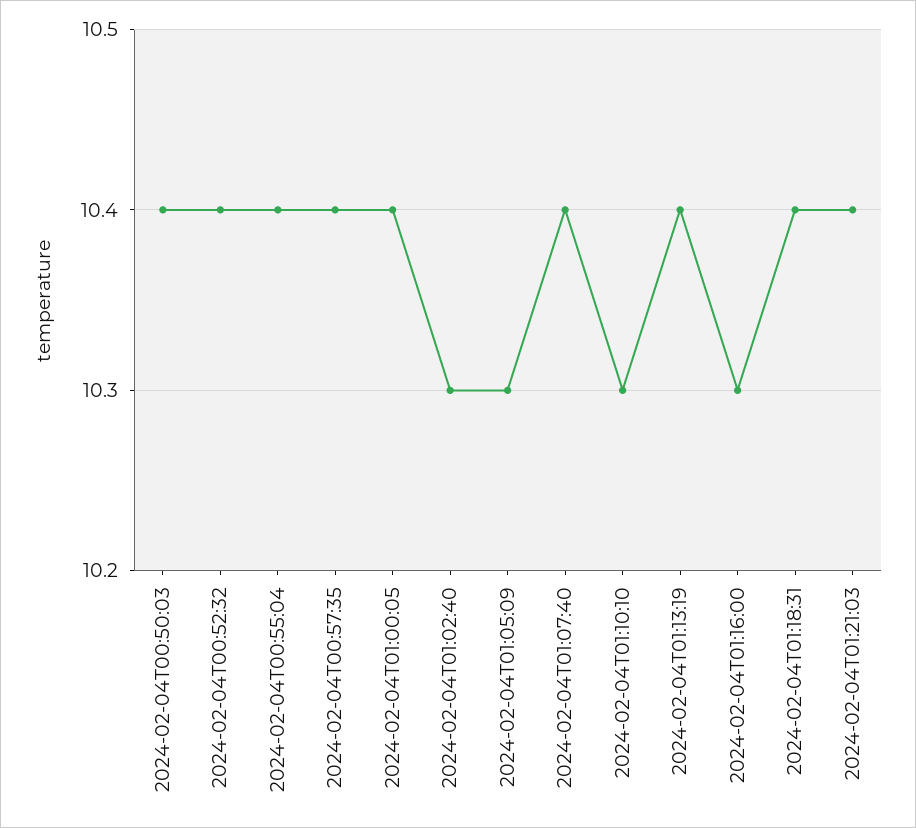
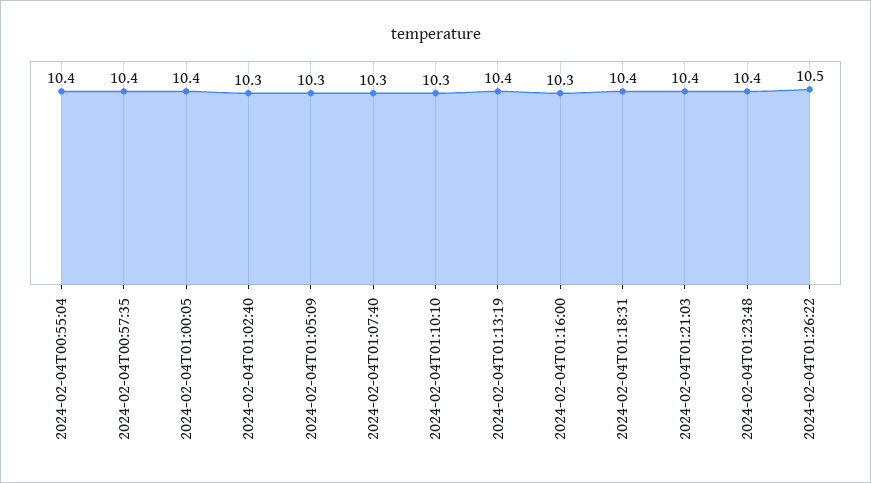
2024-02-04T00:50:03: 10.4 -> none
2024-02-04T00:52:32: 10.4 -> none
2024-02-04T01:07:40: 10.4 -> 10.3
2024-02-04T01:23:48: none -> 10.4
2024-02-04T01:26:22: none -> 10.5

